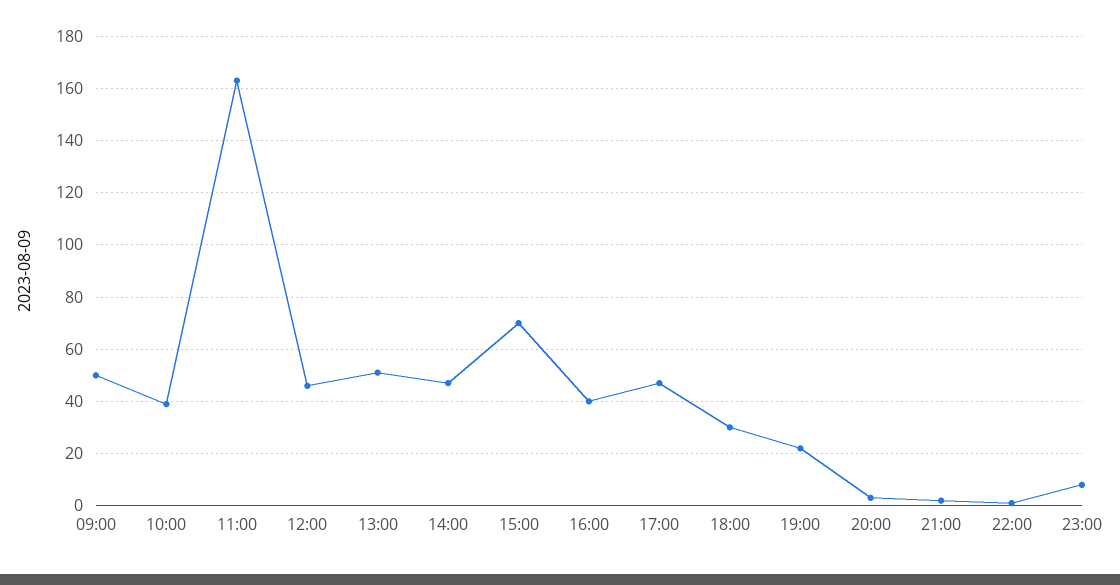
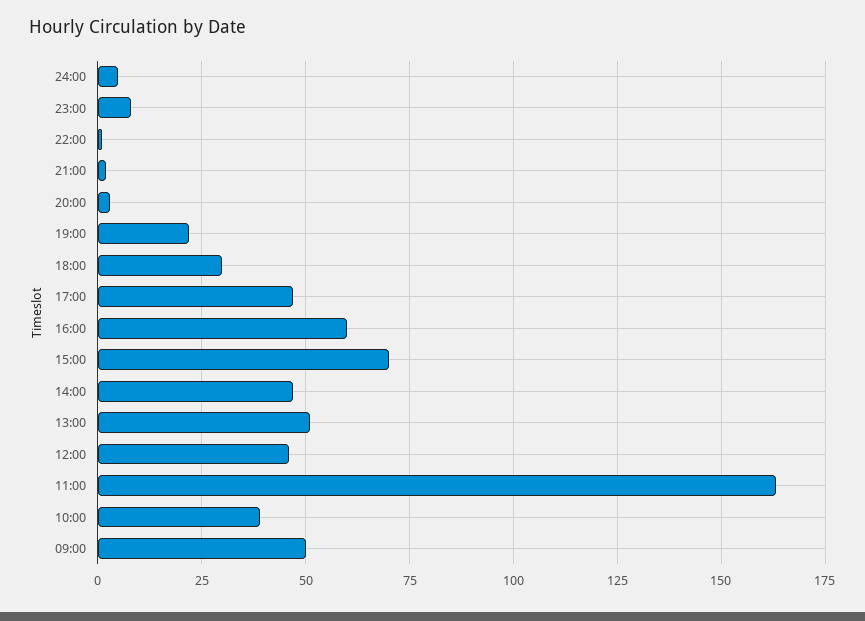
16:00: 40 -> 60
24:00: none -> 5

